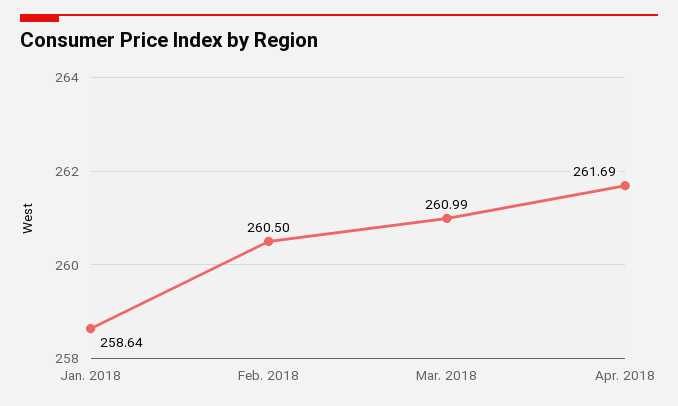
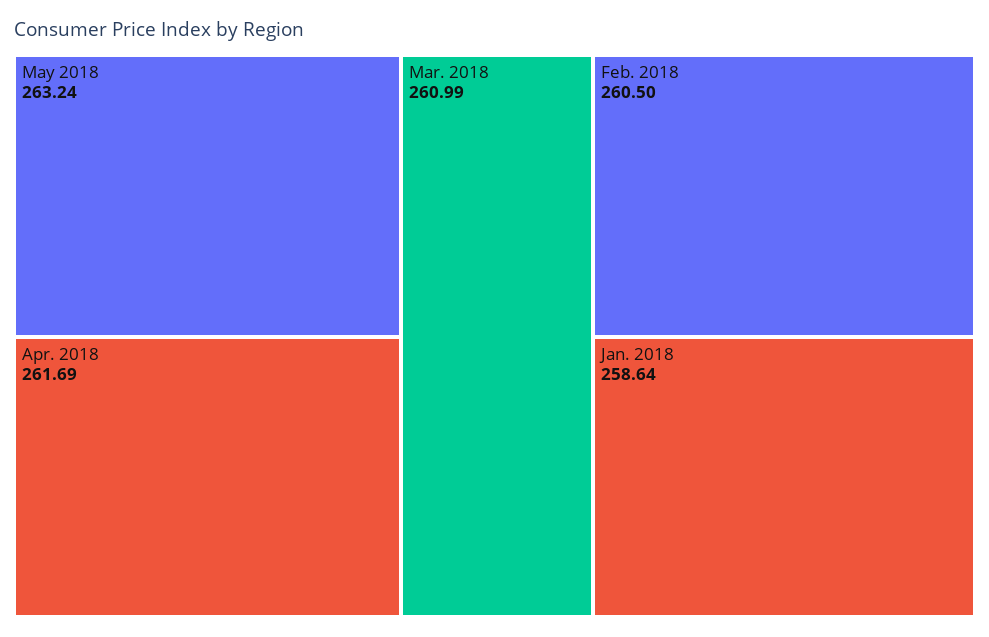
May 2018: none -> 263.24

